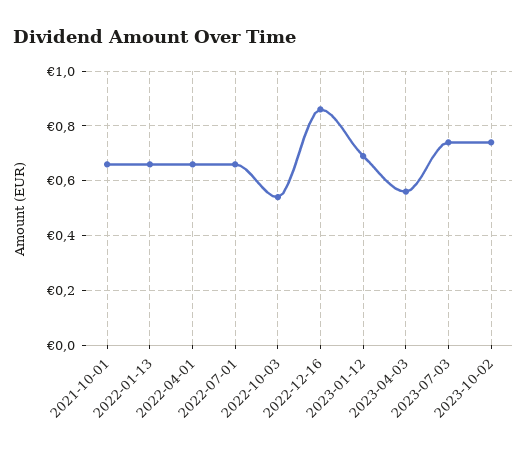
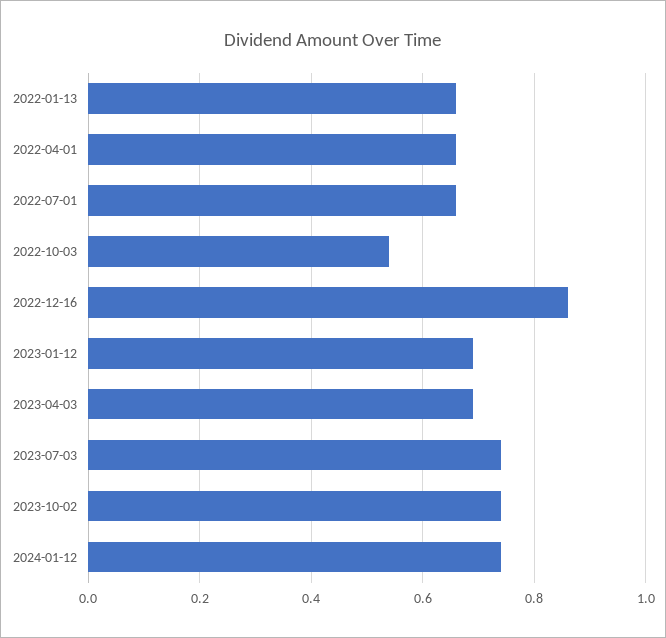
2021-10-01: 0.65 -> none
2023-04-03: 0.55 -> 0.7
2024-01-12: none -> 0.75

